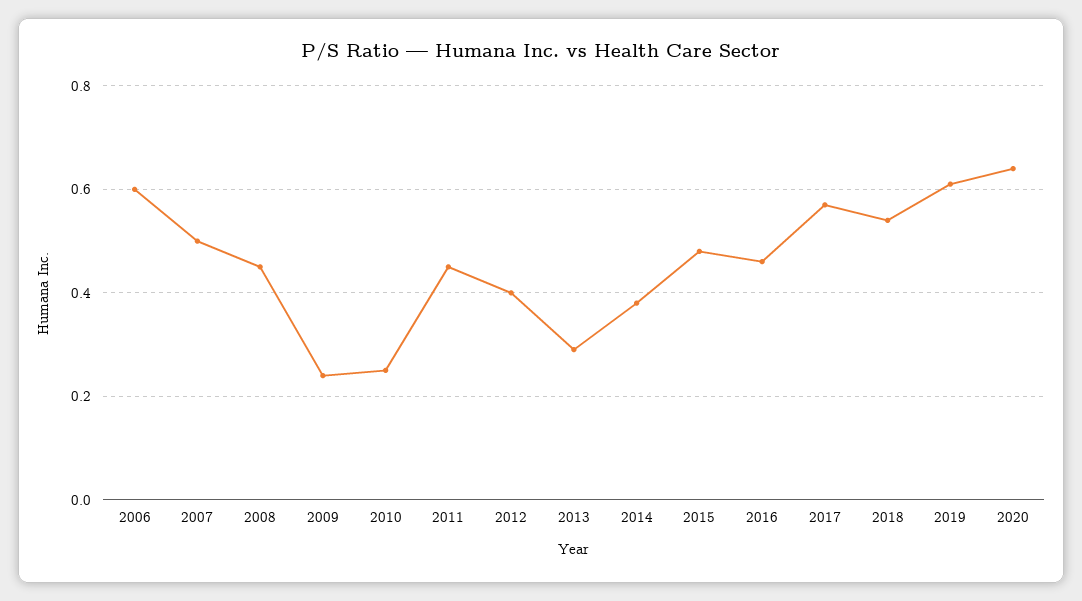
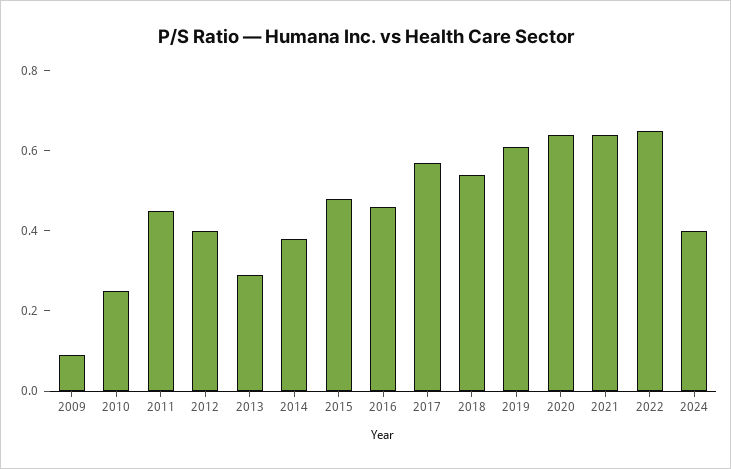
2006: 0.6 -> none
2007: 0.5 -> none
2008: 0.45 -> none
2009: 0.25 -> 0.1
2021: none -> 0.65
2022: none -> 0.65
2024: none -> 0.4

